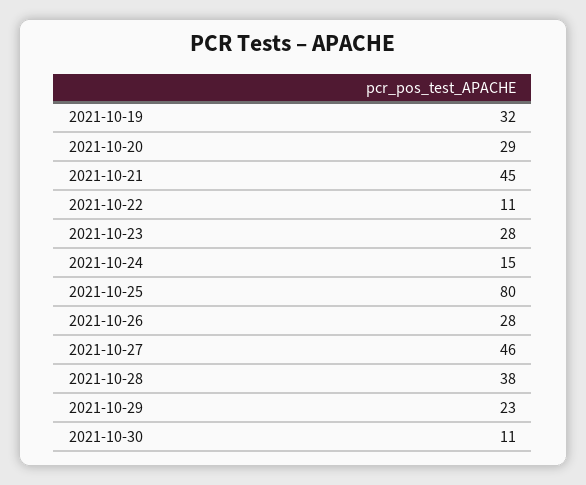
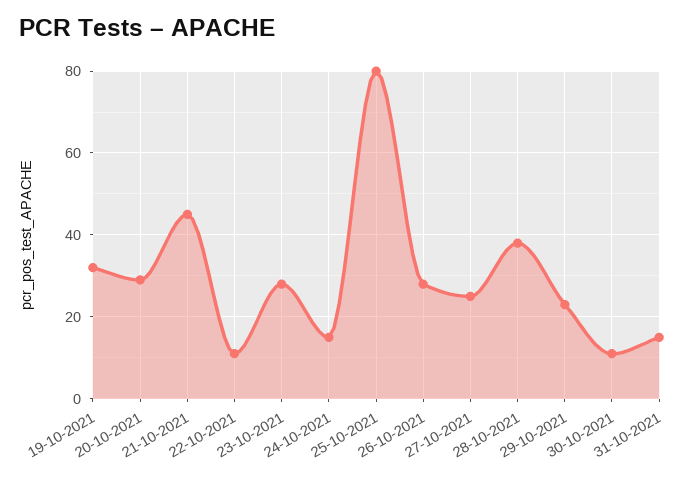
2021-10-27: 46 -> 25
31-10-2021: none -> 15

